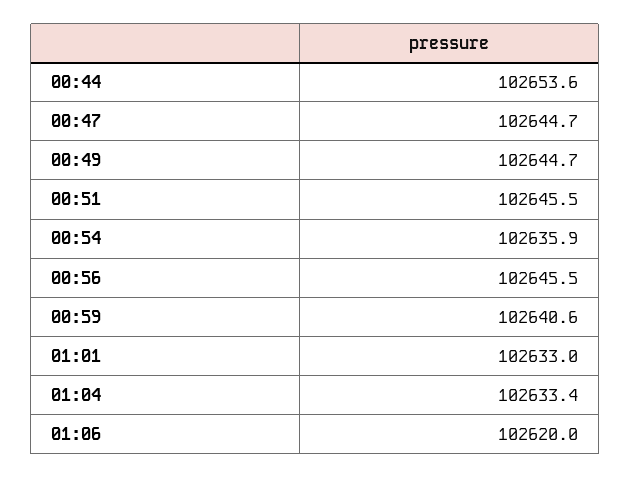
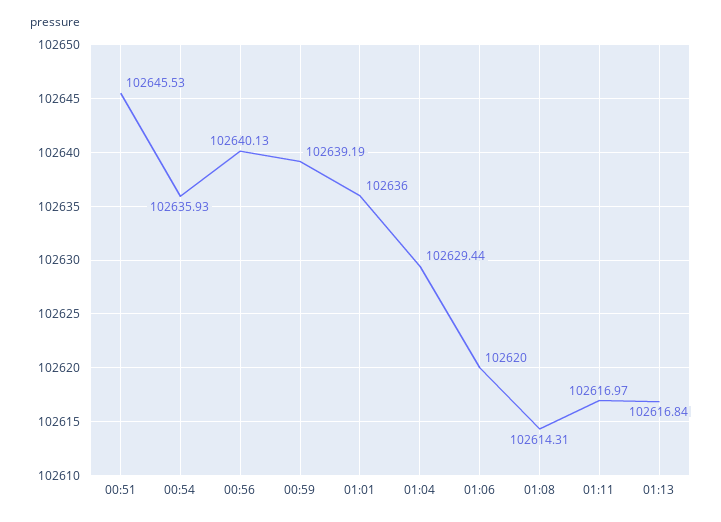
00:44: 102653.6 -> none
00:47: 102644.7 -> none
00:49: 102644.7 -> none
00:56: 102645.5 -> 102640.13
00:59: 102640.6 -> 102639.19
01:01: 102633 -> 102636
01:04: 102633.4 -> 102629.44
01:08: none -> 102614.31
01:11: none -> 102616.97
01:13: none -> 102616.84

